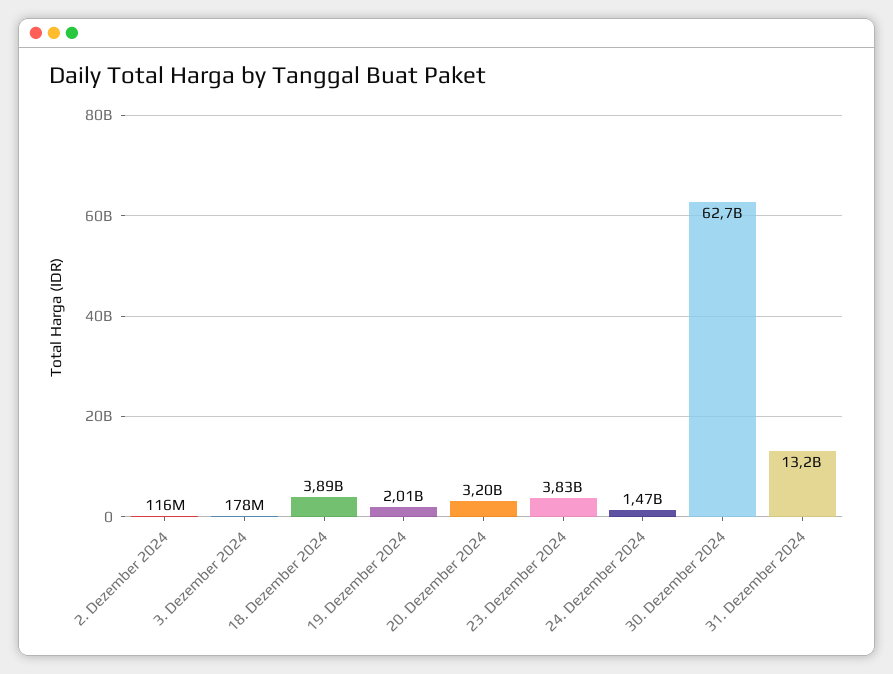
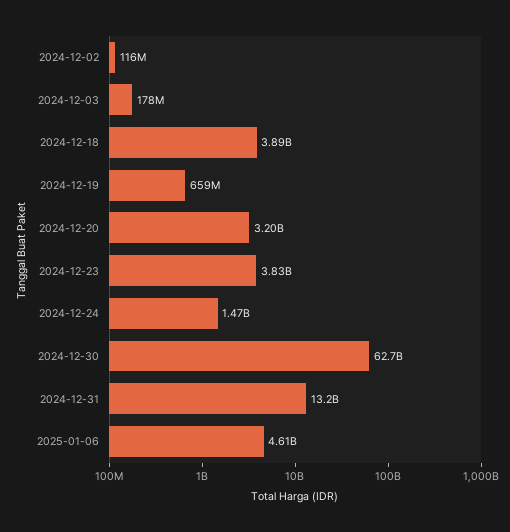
19. Dezember 2024: 2010000000 -> 659000000
2025-01-06: none -> 4610000000

